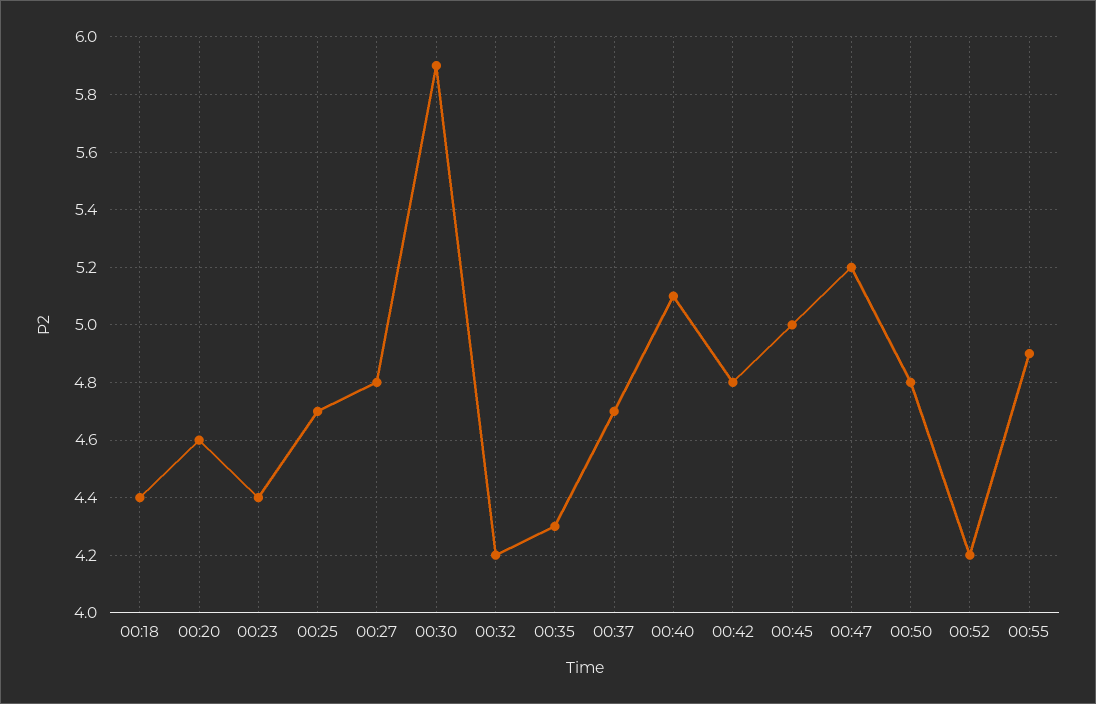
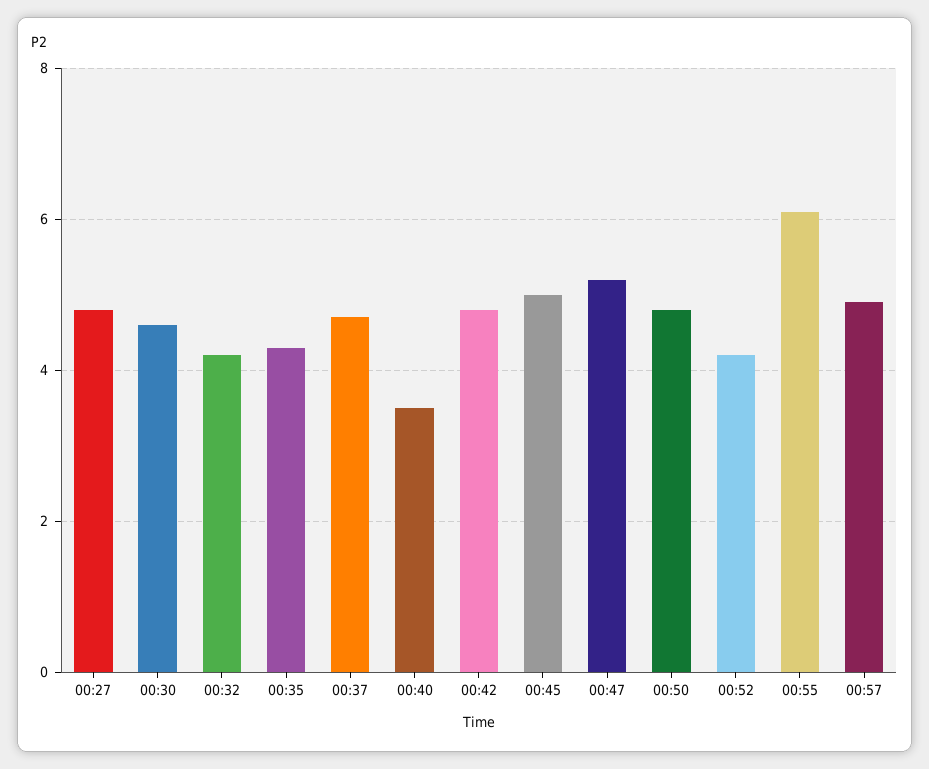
00:18: 4.4 -> none
00:20: 4.6 -> none
00:23: 4.4 -> none
00:25: 4.7 -> none
00:30: 5.9 -> 4.5
00:40: 5.1 -> 3.5
00:55: 4.9 -> 6
00:57: none -> 5

